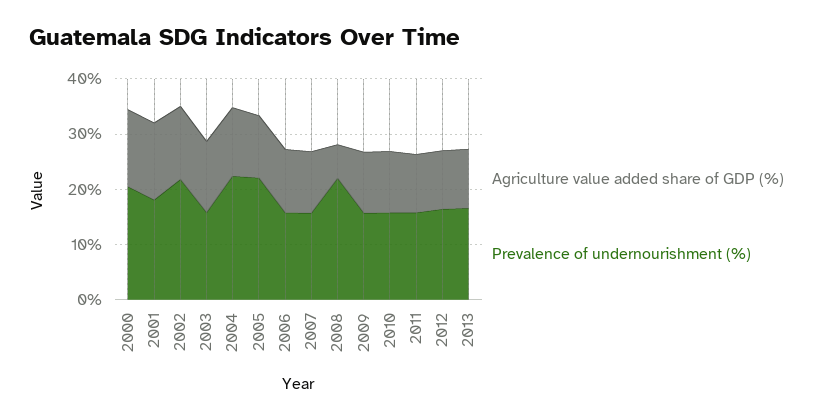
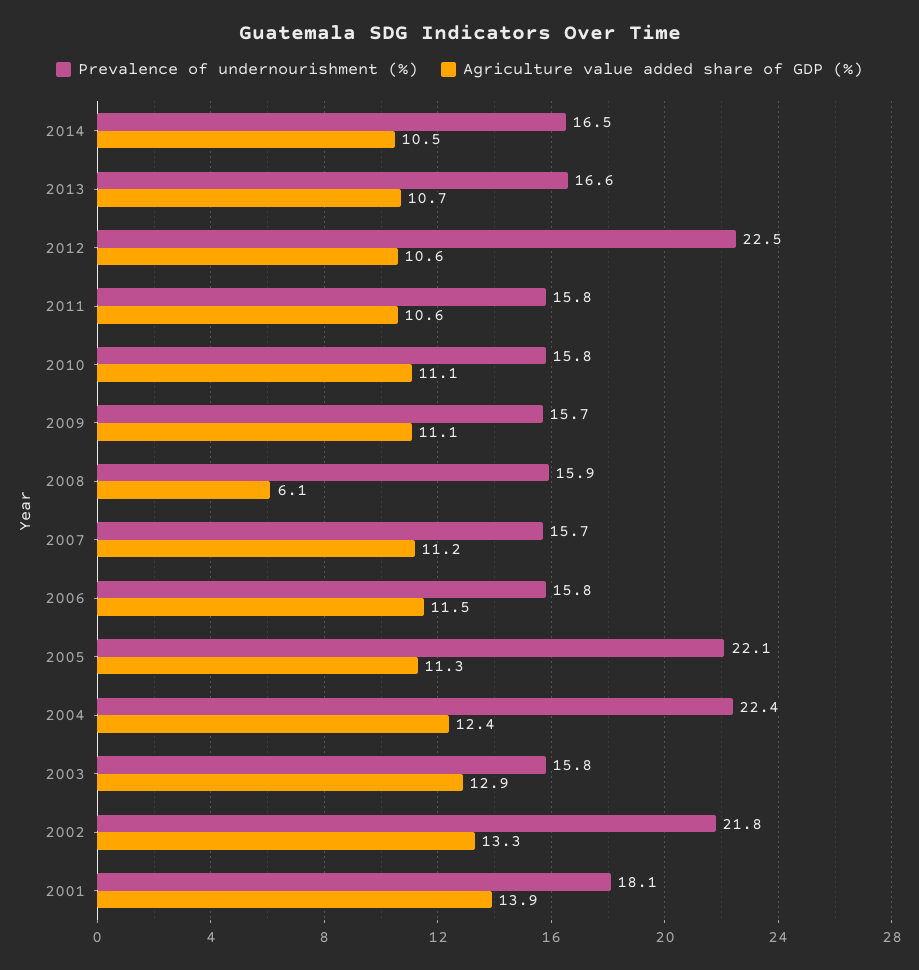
Agriculture value added share of GDP (%), 2000: 14 -> none
Prevalence of undernourishment (%), 2000: 20 -> none
Prevalence of undernourishment (%), 2008: 22 -> 15.9
Prevalence of undernourishment (%), 2012: 16 -> 22.5
Prevalence of undernourishment (%), 2014: none -> 16.5
Agriculture value added share of GDP (%), 2014: none -> 10.5

